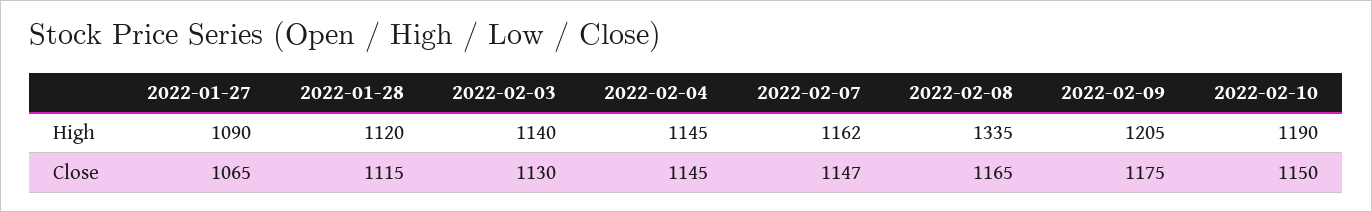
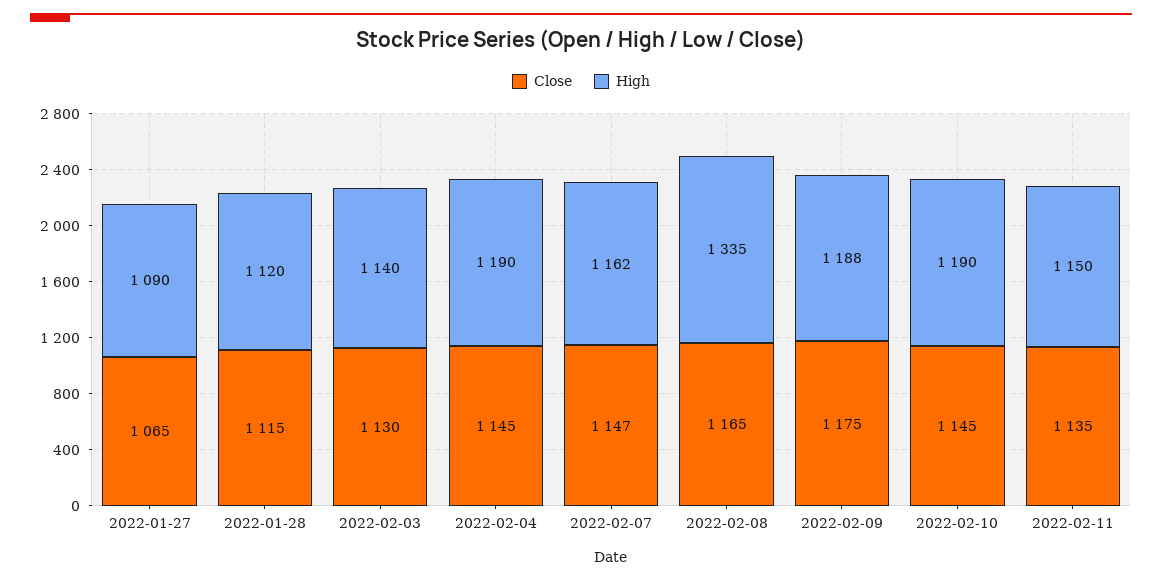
High, 2022-02-04: 1145 -> 1190
High, 2022-02-09: 1205 -> 1188
Close, 2022-02-10: 1150 -> 1145
Close, 2022-02-11: none -> 1135
High, 2022-02-11: none -> 1150

